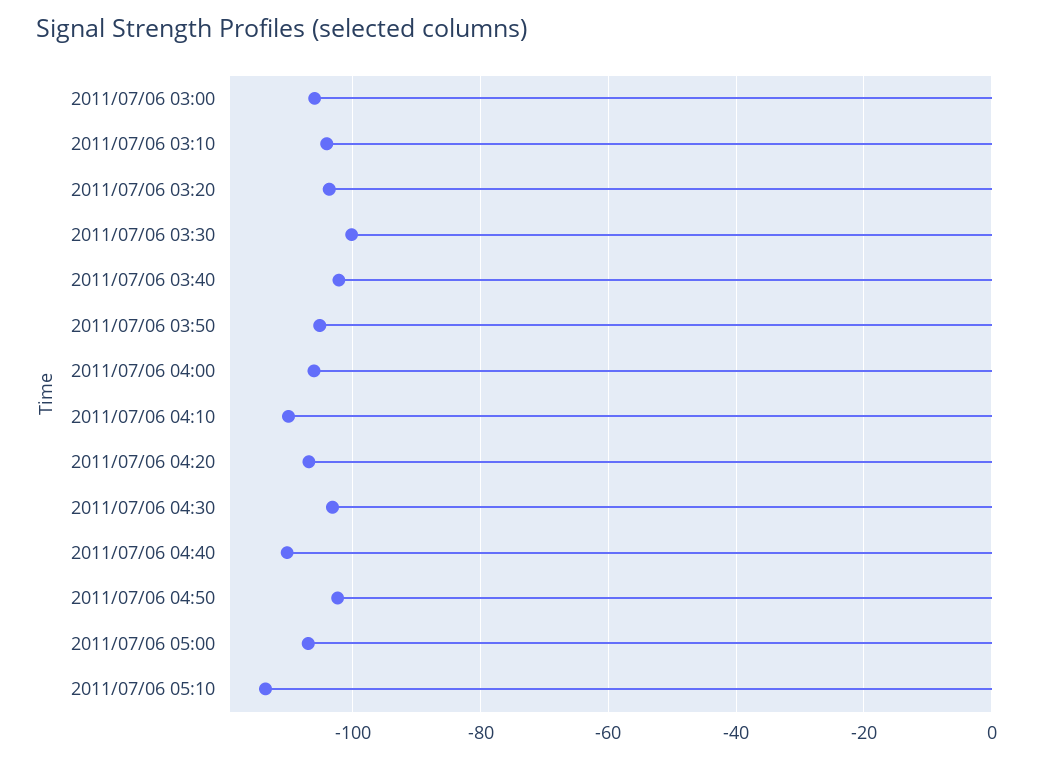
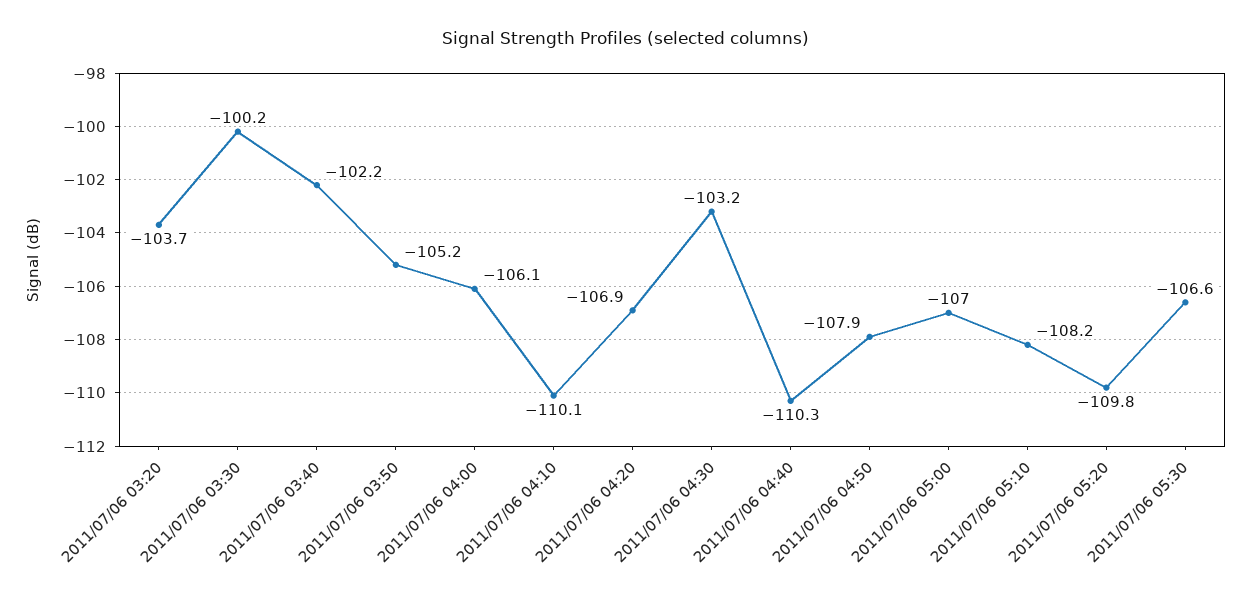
2011/07/06 03:00: -106 -> none
2011/07/06 03:10: -104 -> none
2011/07/06 04:50: -102 -> -107.9
2011/07/06 05:10: -114 -> -108.2
2011/07/06 05:20: none -> -109.8
2011/07/06 05:30: none -> -106.6

